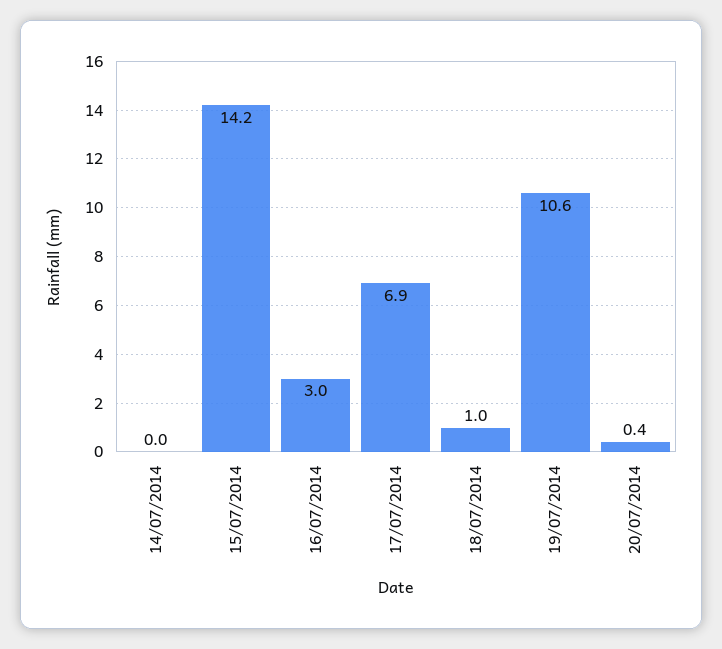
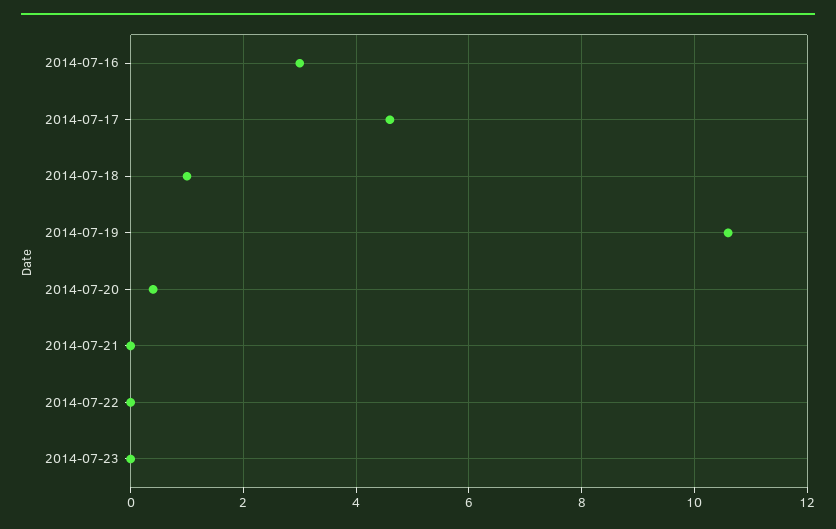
14/07/2014: 0 -> none
15/07/2014: 14.2 -> none
17/07/2014: 6.9 -> 4.5
2014-07-21: none -> 0
2014-07-22: none -> 0
2014-07-23: none -> 0

